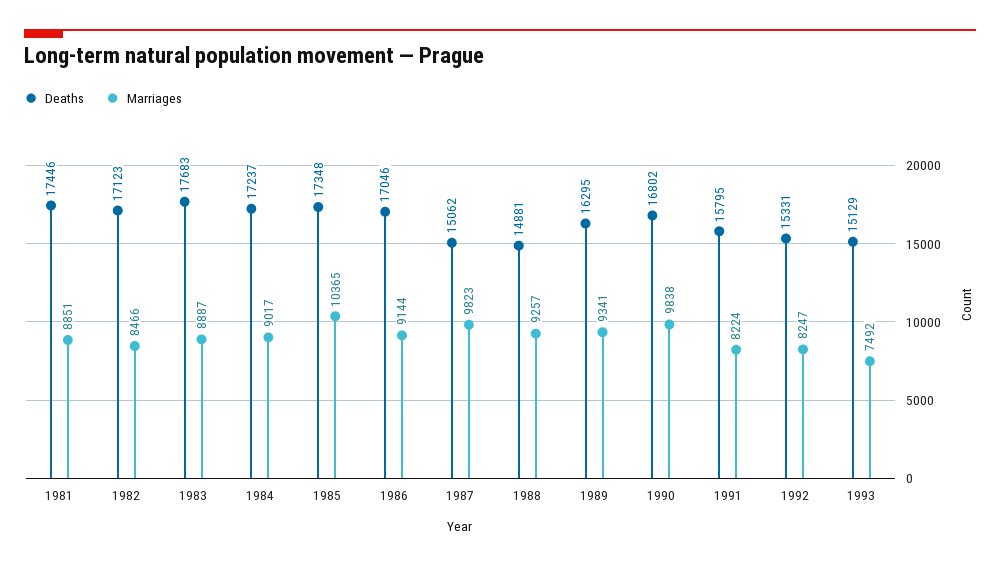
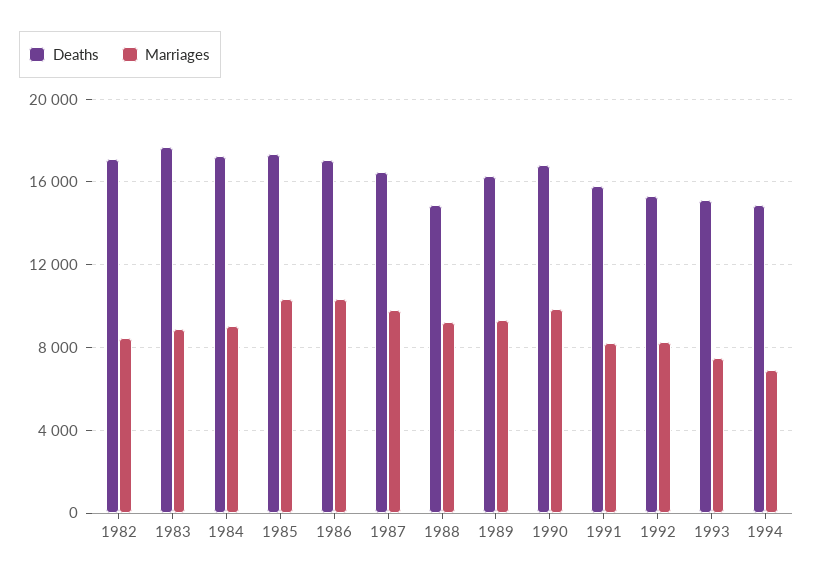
Deaths, 1981: 17446 -> none
Marriages, 1981: 8851 -> none
Marriages, 1986: 9144 -> 10500
Deaths, 1987: 15062 -> 16500
Deaths, 1994: none -> 15000
Marriages, 1994: none -> 7000

